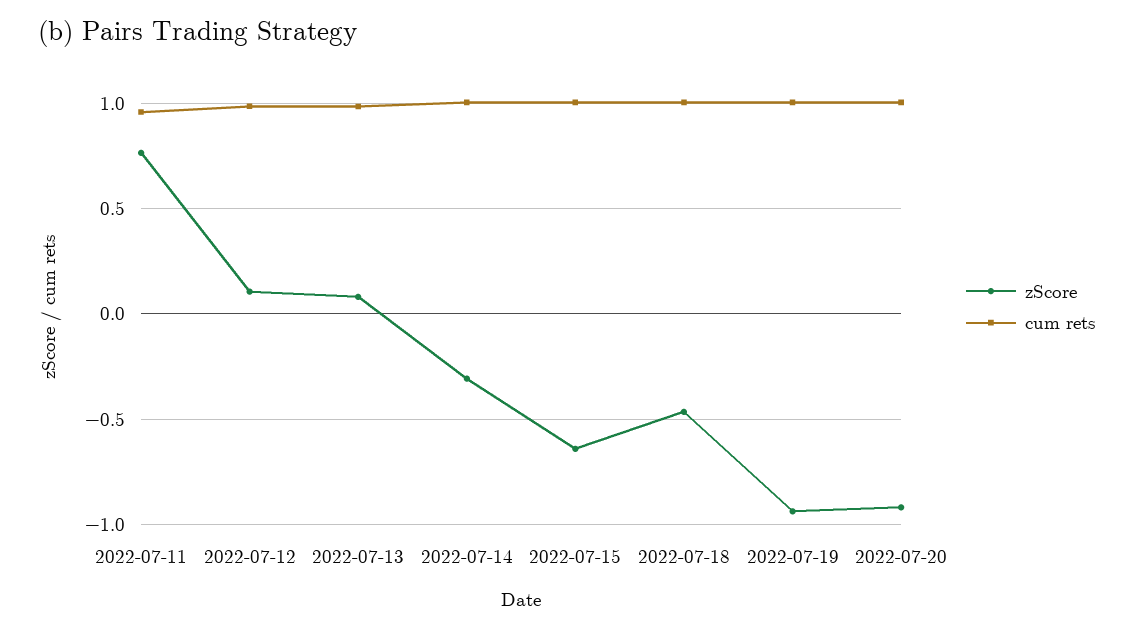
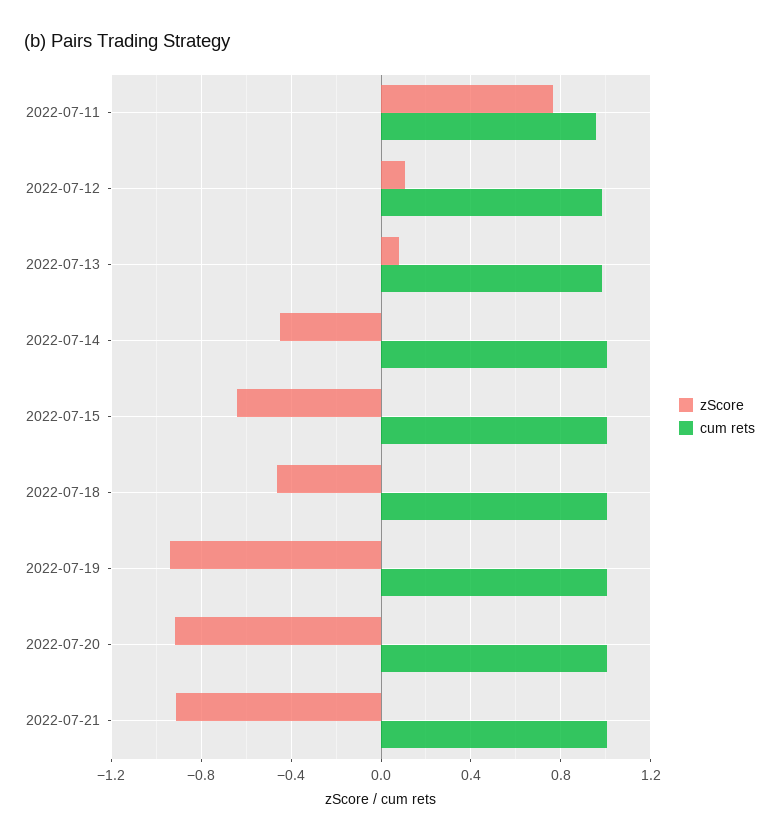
zScore, 2022-07-14: -0.3 -> -0.45
zScore, 2022-07-21: none -> -0.9
cum rets, 2022-07-21: none -> 1

